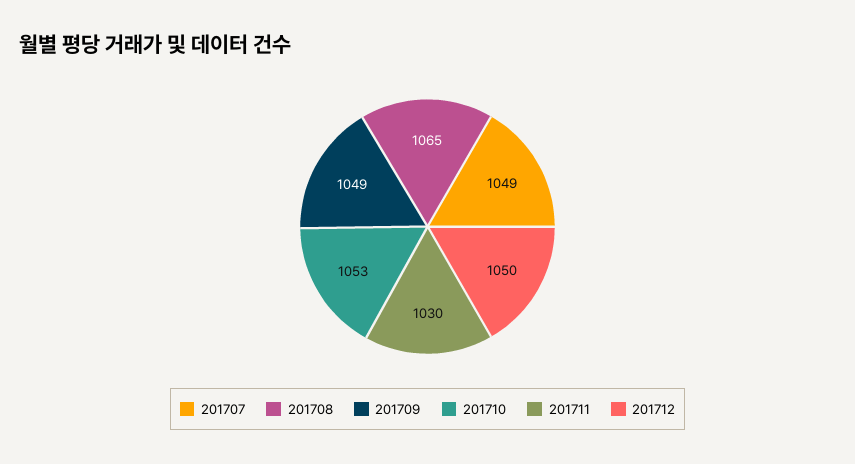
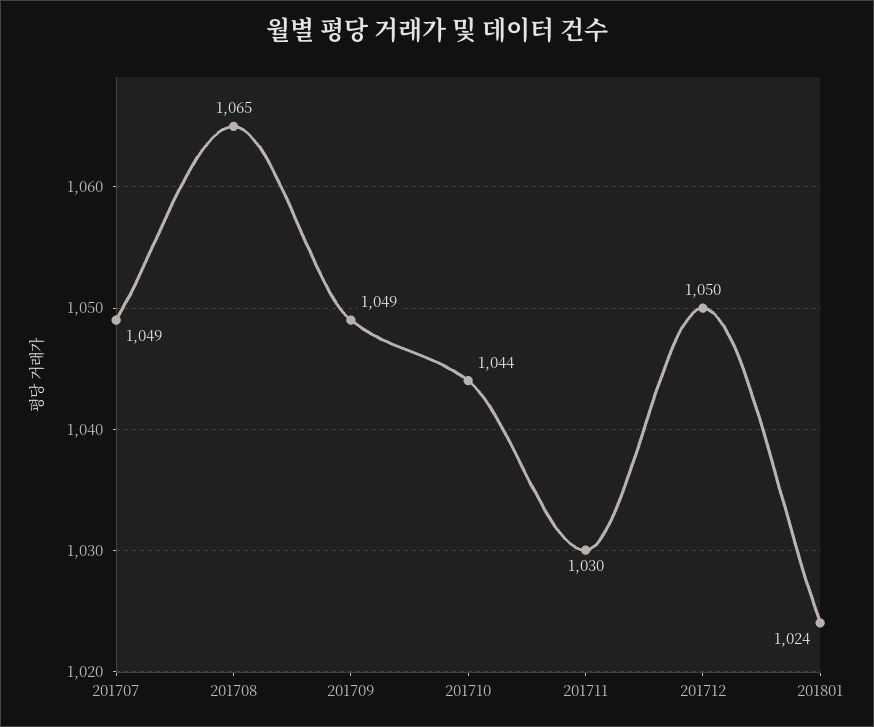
201710: 1053 -> 1044
201801: none -> 1024

